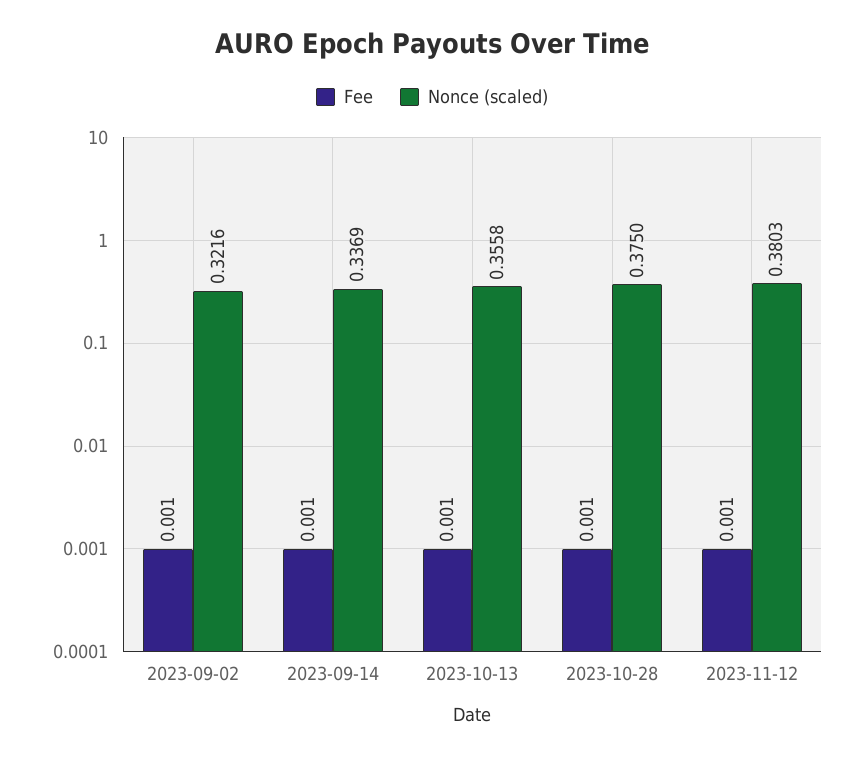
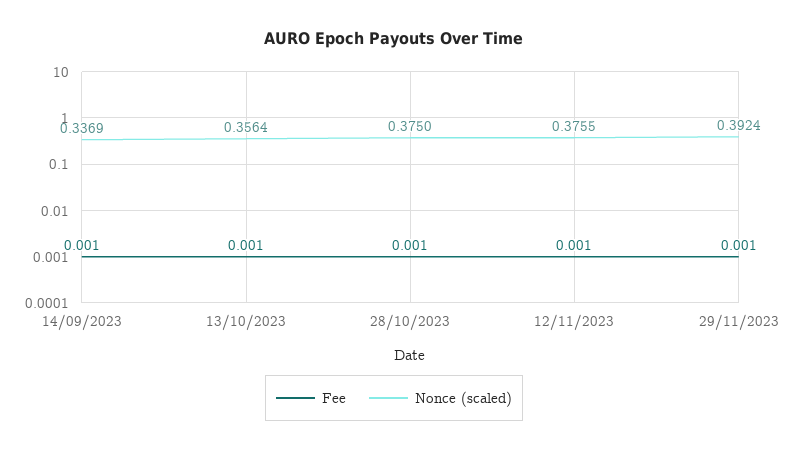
Fee, 2023-09-02: 0.001 -> none
Nonce (scaled), 2023-09-02: 0.3216 -> none
Nonce (scaled), 2023-10-13: 0.3558 -> 0.3564
Nonce (scaled), 2023-11-12: 0.3803 -> 0.3755
Fee, 29/11/2023: none -> 0.001
Nonce (scaled), 29/11/2023: none -> 0.3924

